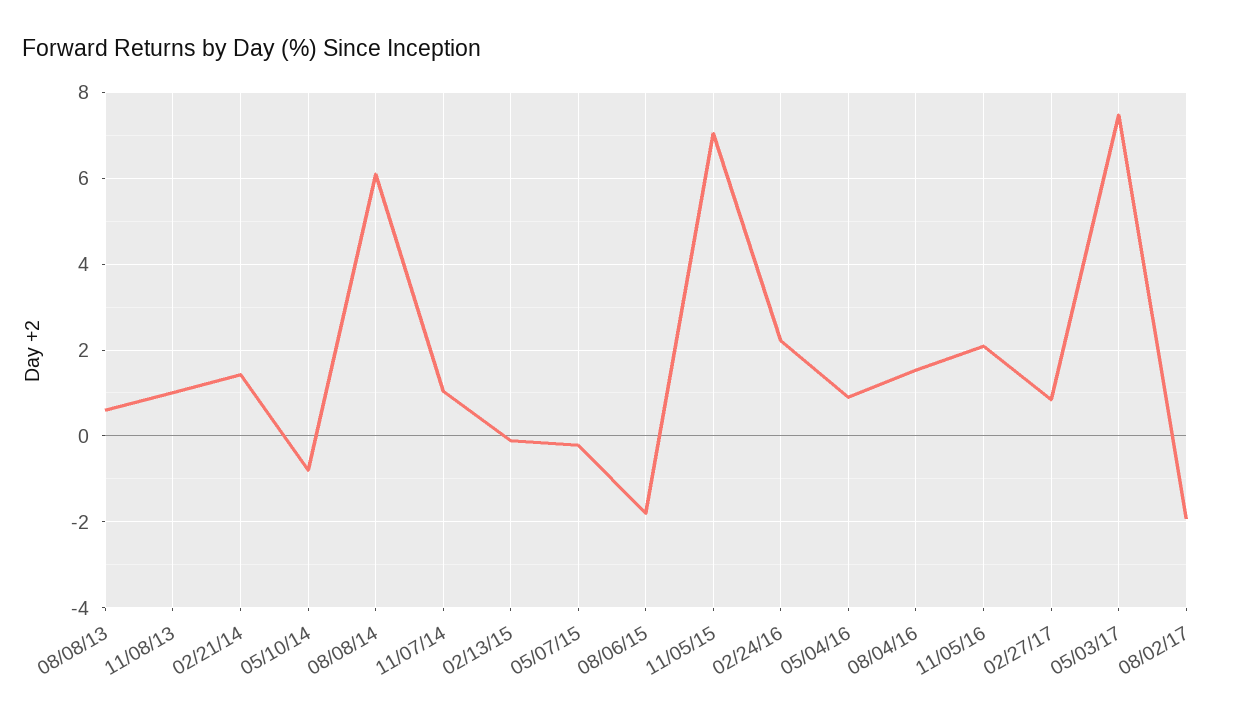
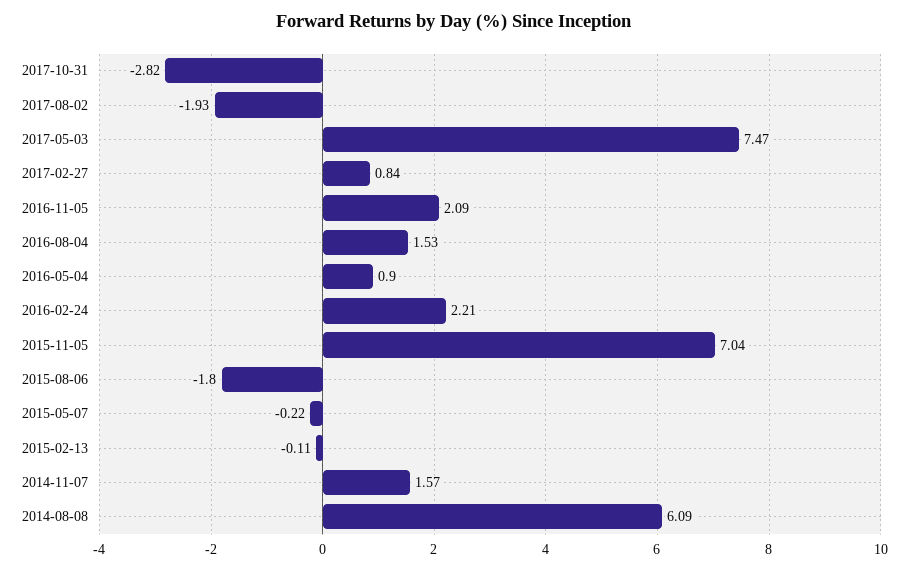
08/08/13: 0.6 -> none
11/08/13: 1 -> none
02/21/14: 1.4 -> none
05/10/14: -0.8 -> none
11/07/14: 1 -> 1.57
2017-10-31: none -> -2.82

